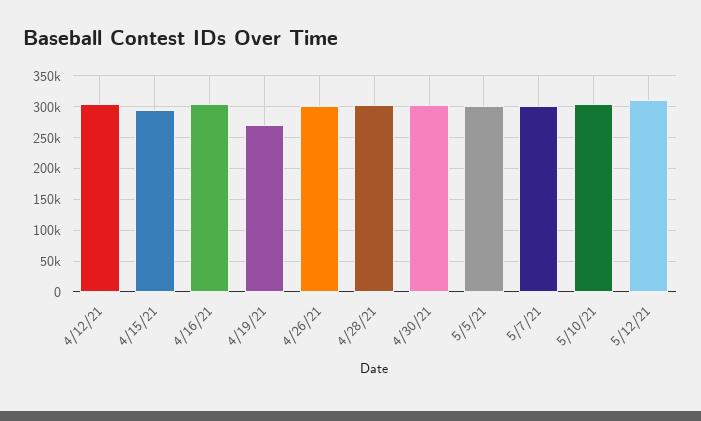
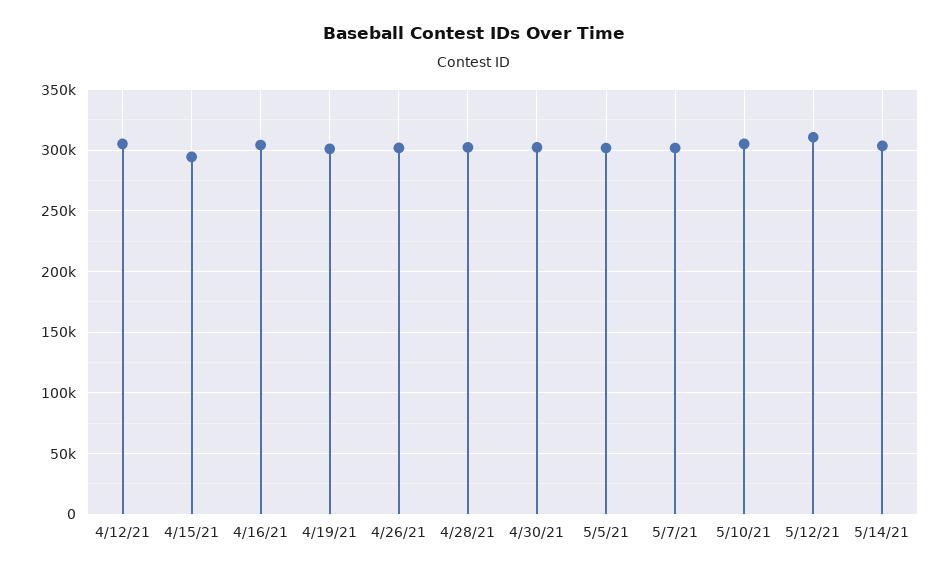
4/19/21: 270000 -> 300000
5/14/21: none -> 305000

